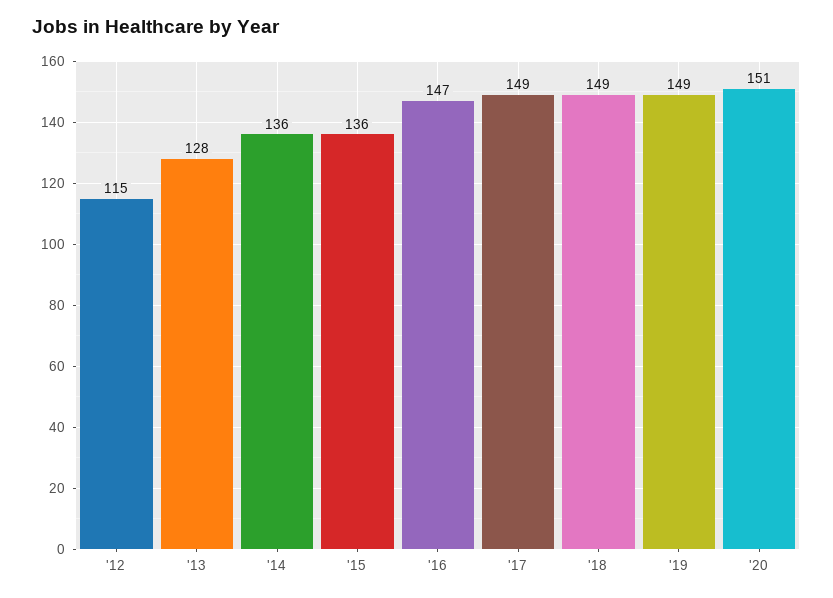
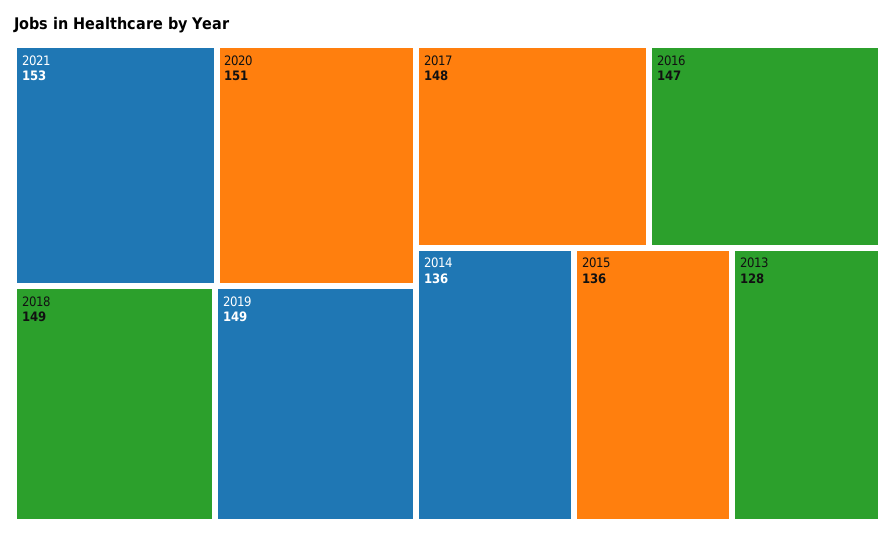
'12: 115 -> none
'17: 149 -> 148
2021: none -> 153

